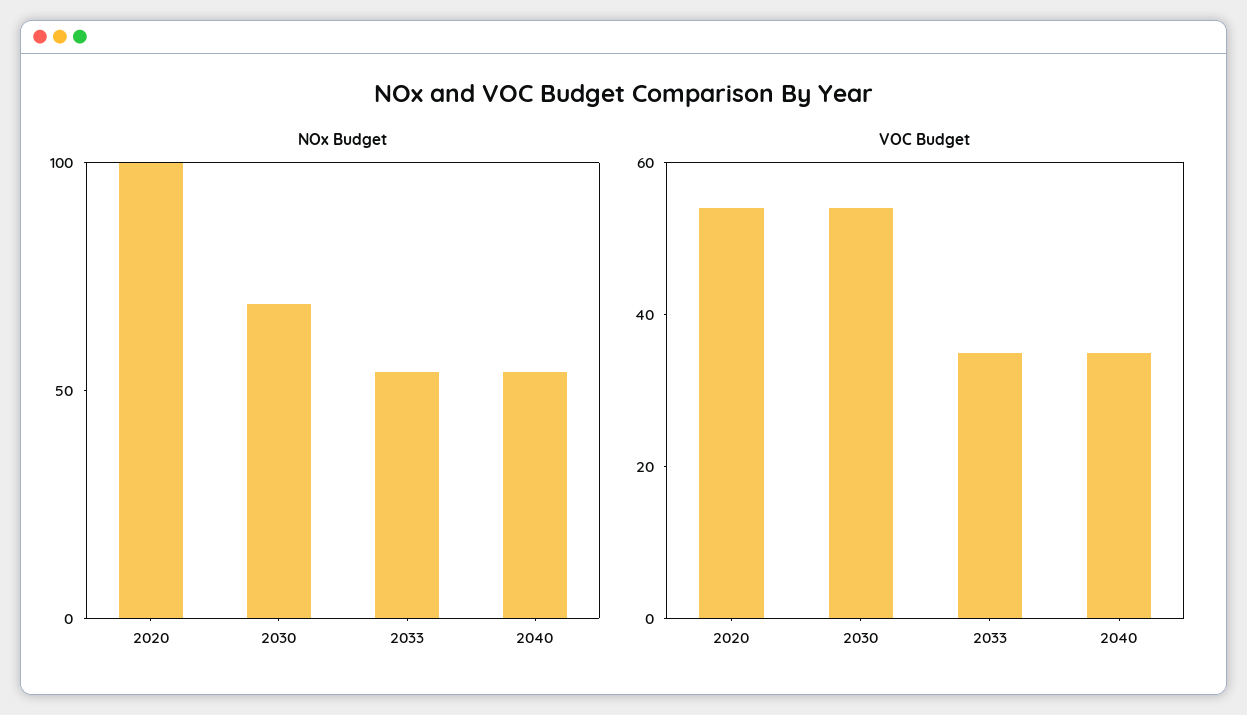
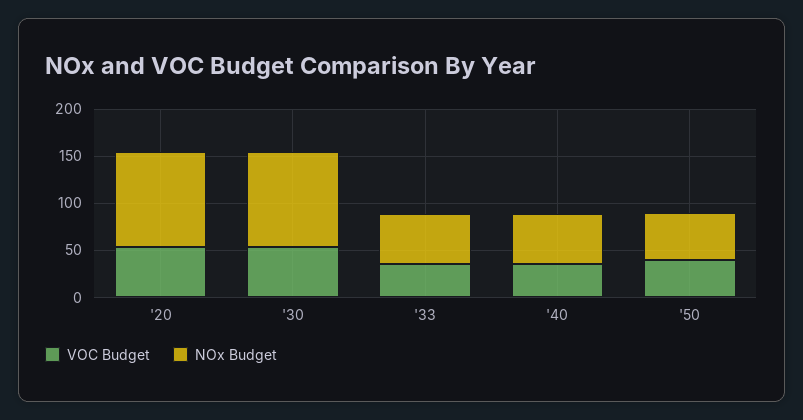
NOx Budget, 2030: 70 -> 100
VOC Budget, '50: none -> 40
NOx Budget, '50: none -> 50

